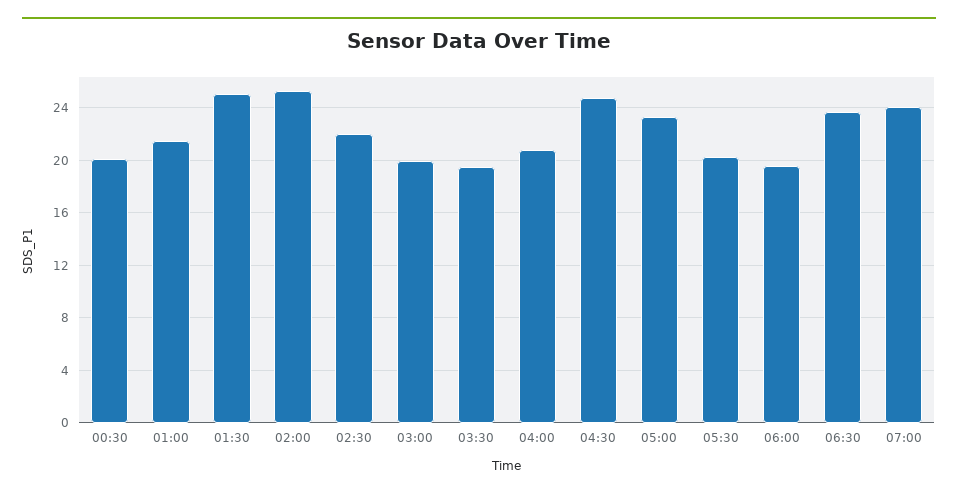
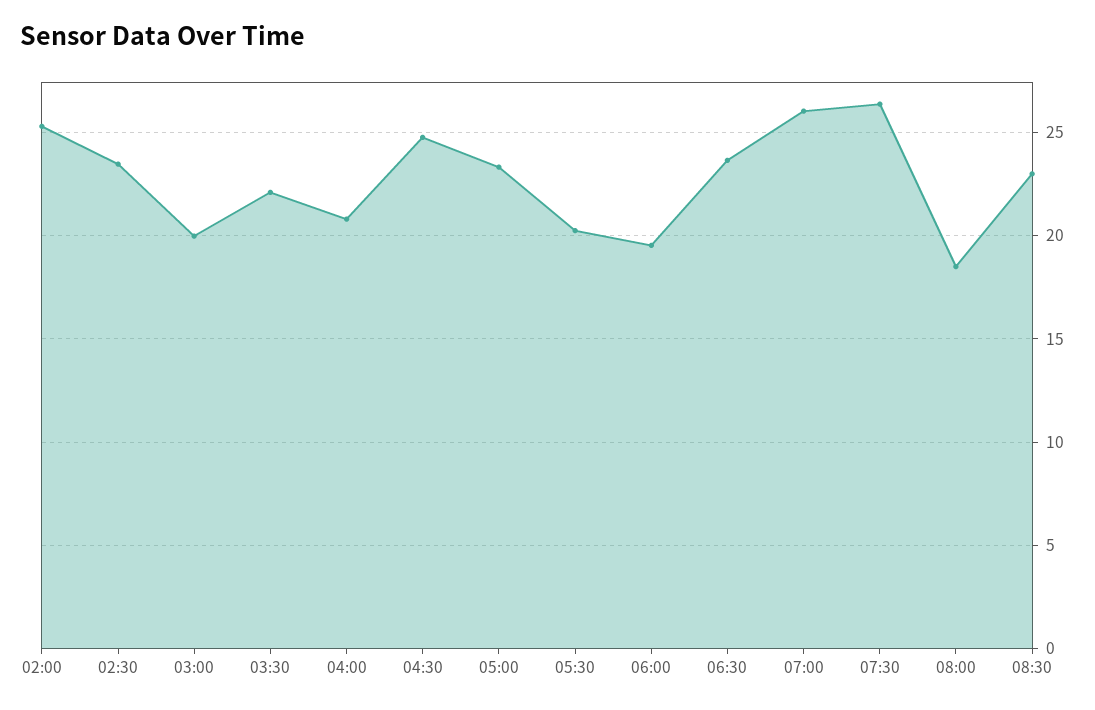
00:30: 20 -> none
01:00: 21.5 -> none
01:30: 25 -> none
02:30: 22 -> 23.5
03:30: 19.5 -> 22
07:00: 24 -> 26
07:30: none -> 26.5
08:00: none -> 18.5
08:30: none -> 23

